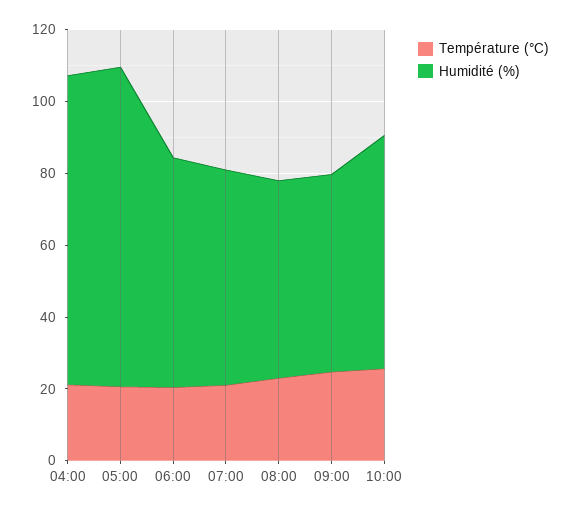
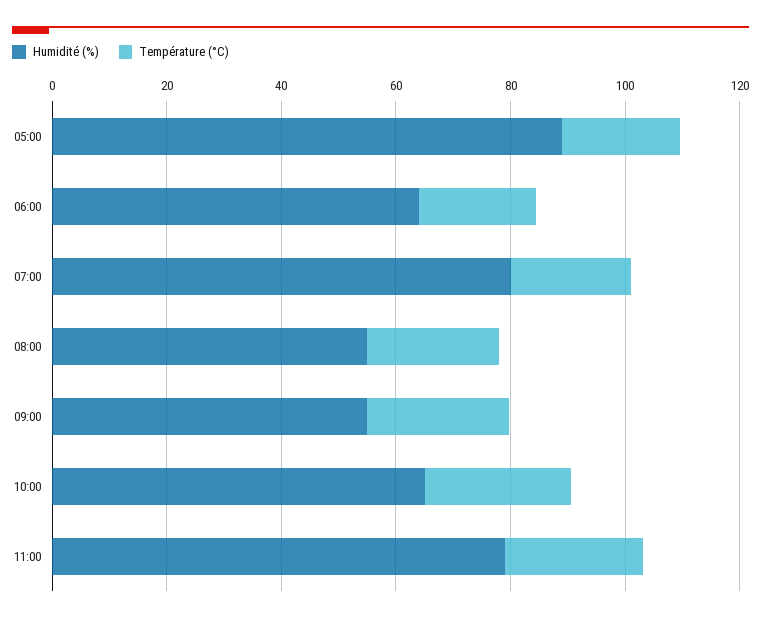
Température (°C), 04:00: 20 -> none
Humidité (%), 04:00: 85 -> none
Humidité (%), 07:00: 60 -> 80
Humidité (%), 11:00: none -> 80
Température (°C), 11:00: none -> 25

